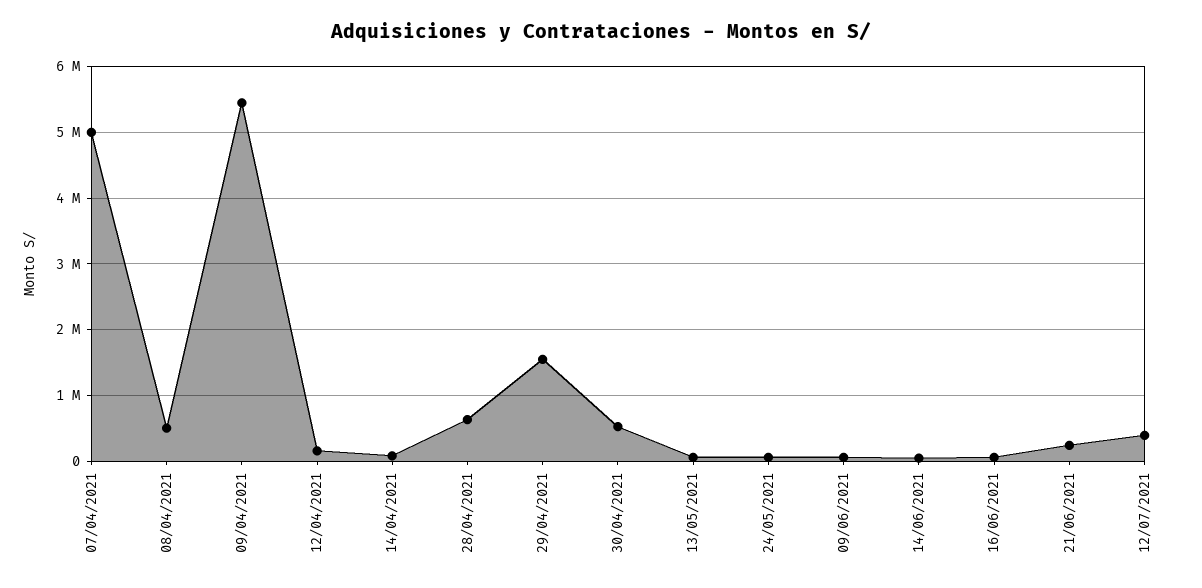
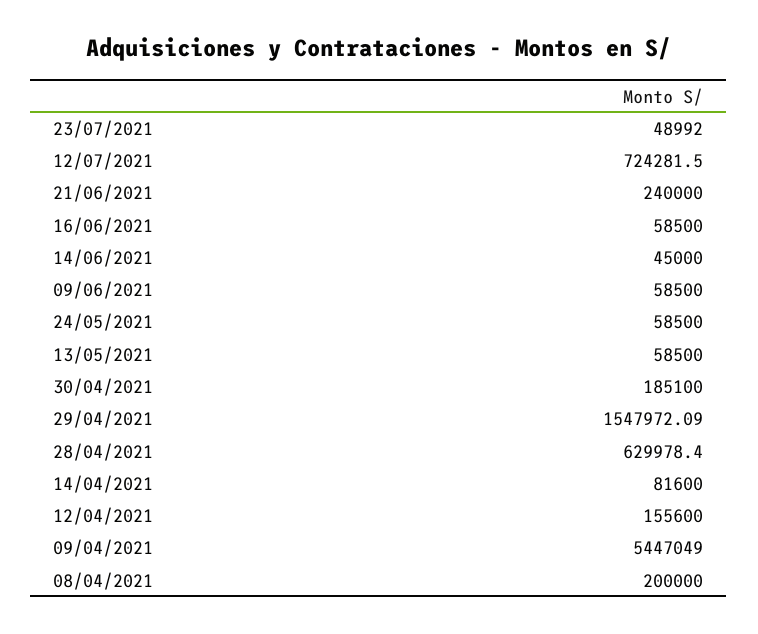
07/04/2021: 5000000 -> none
08/04/2021: 500000 -> 200000
30/04/2021: 500000 -> 185100
12/07/2021: 400000 -> 724281.5
23/07/2021: none -> 48992

